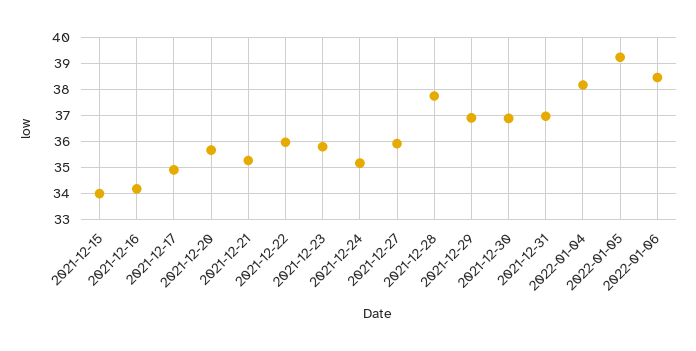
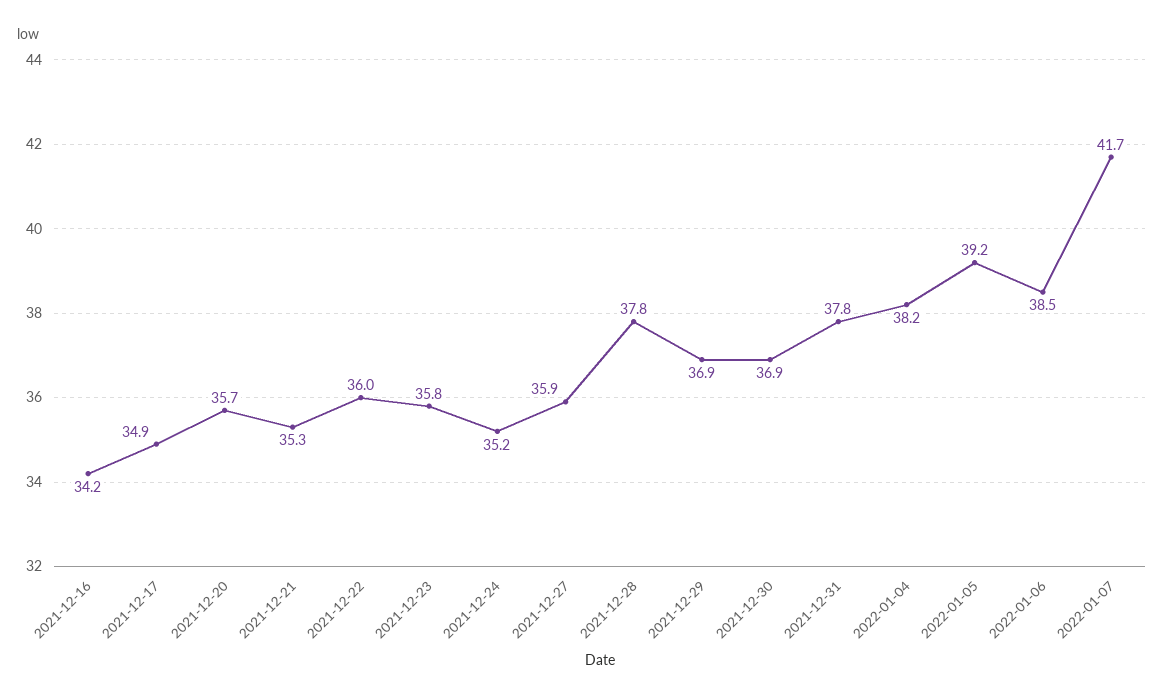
2021-12-15: 34 -> none
2021-12-31: 37 -> 37.8
2022-01-07: none -> 41.7

